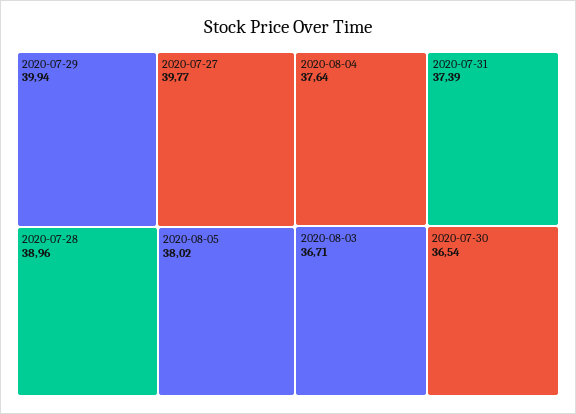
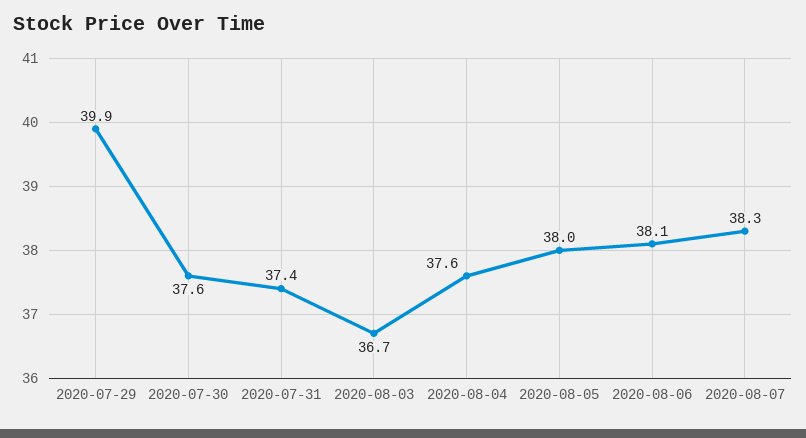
2020-07-27: 39.77 -> none
2020-07-28: 38.96 -> none
2020-07-30: 36.54 -> 37.6
2020-08-06: none -> 38.1
2020-08-07: none -> 38.3

